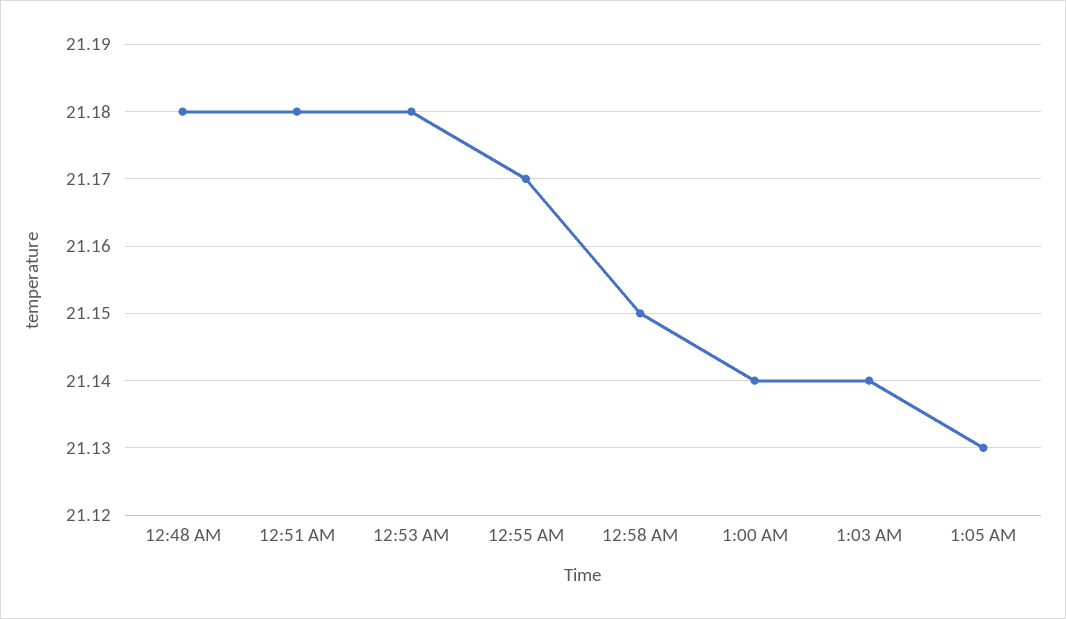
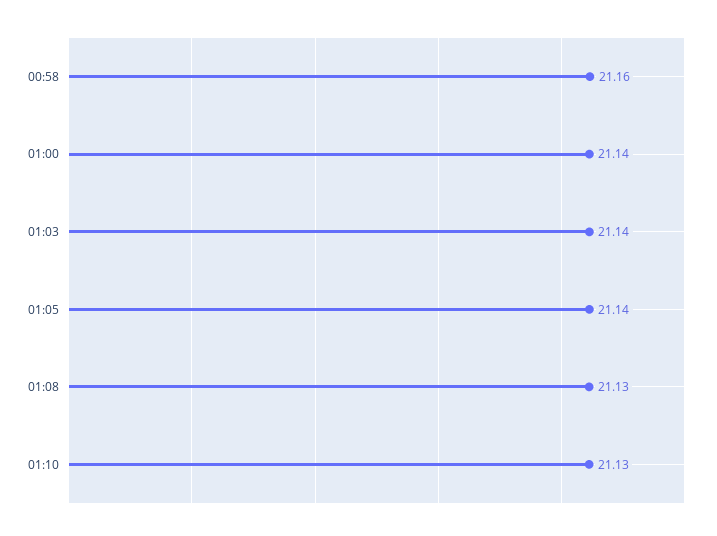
12:48 AM: 21.18 -> none
12:51 AM: 21.18 -> none
12:53 AM: 21.18 -> none
12:55 AM: 21.17 -> none
12:58 AM: 21.15 -> 21.16
1:05 AM: 21.13 -> 21.14
01:08: none -> 21.13
01:10: none -> 21.13

